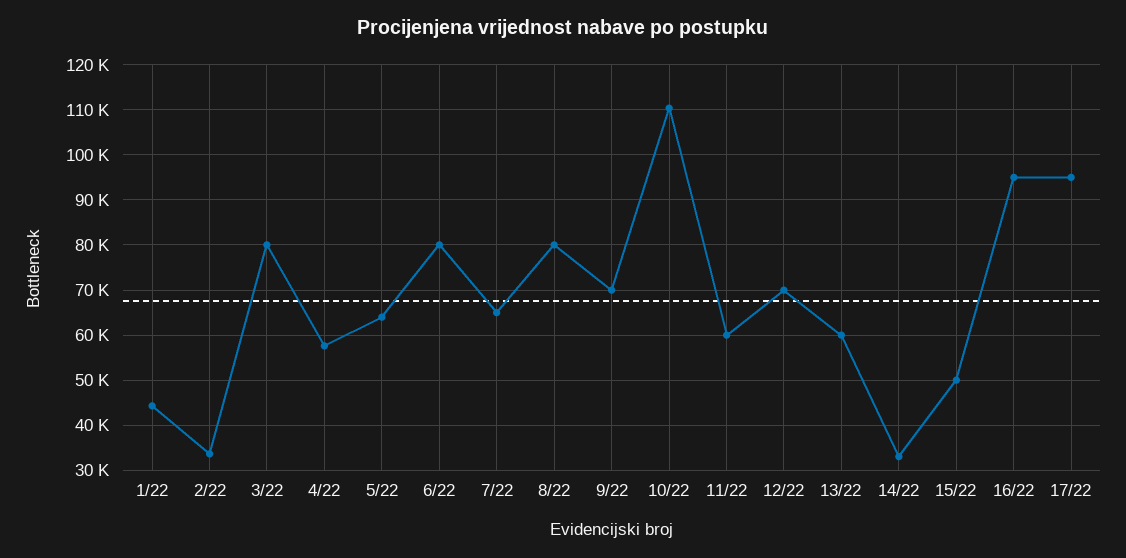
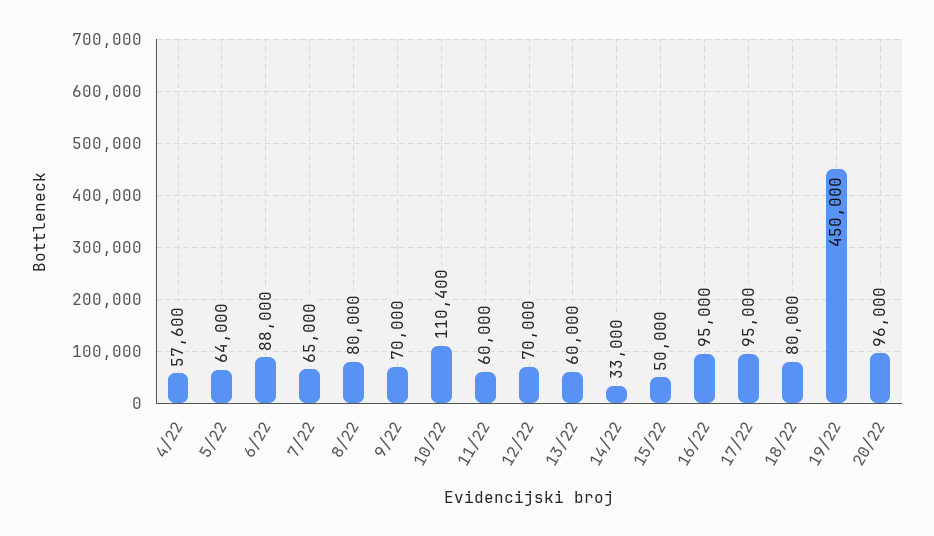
1/22: 44000 -> none
2/22: 34000 -> none
3/22: 80000 -> none
6/22: 80000 -> 88000
18/22: none -> 80000
19/22: none -> 450000
20/22: none -> 96000

